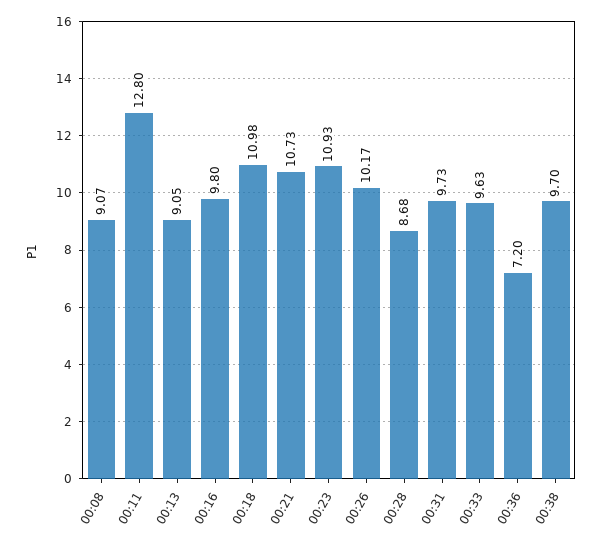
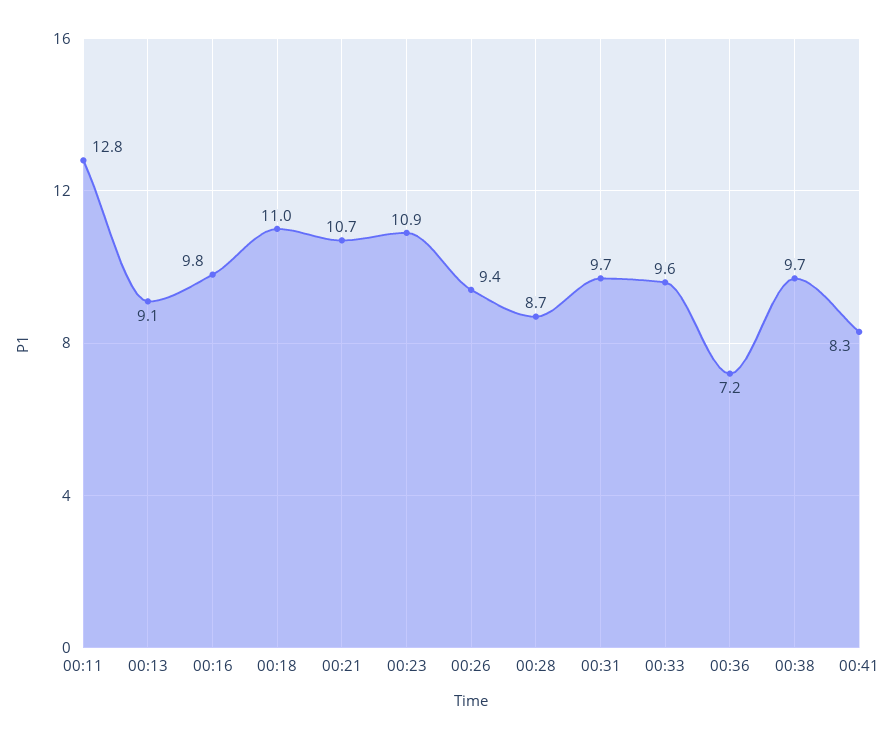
00:08: 9.07 -> none
00:26: 10.17 -> 9.4
00:41: none -> 8.3

